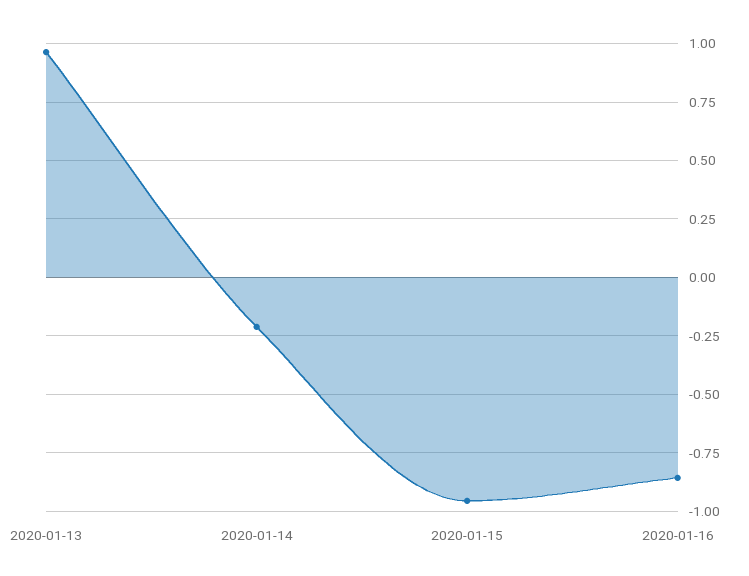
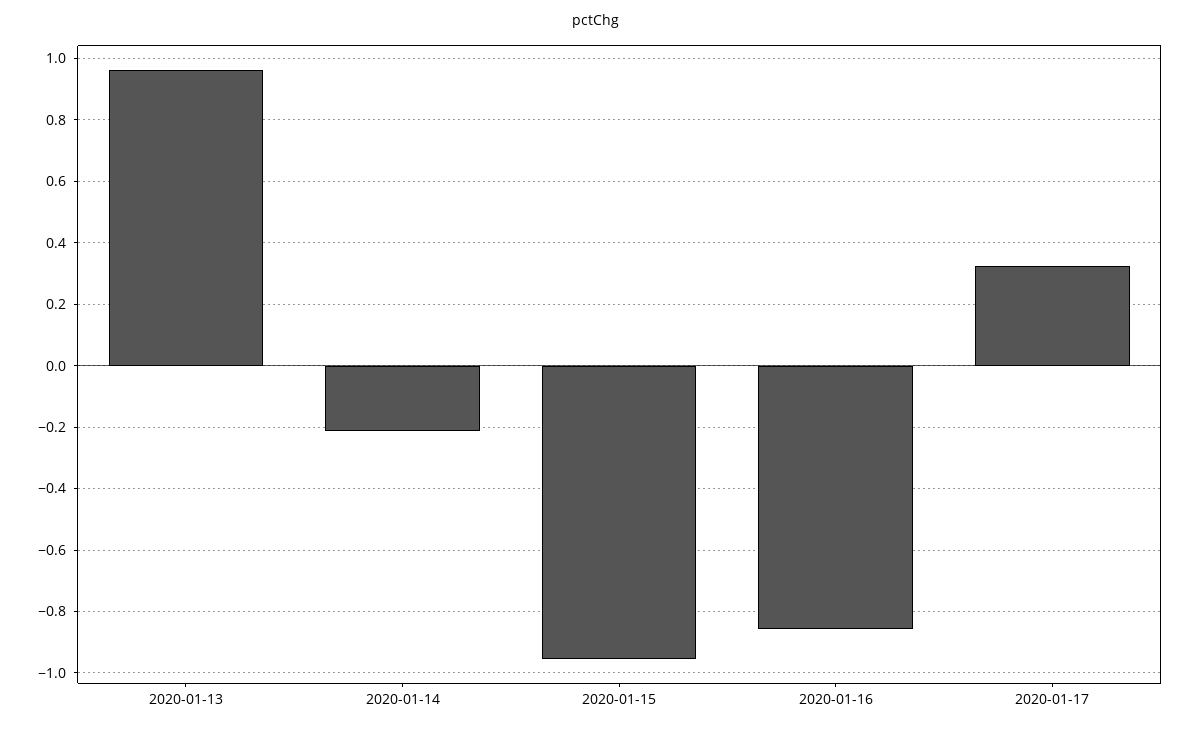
2020-01-17: none -> 0.32

